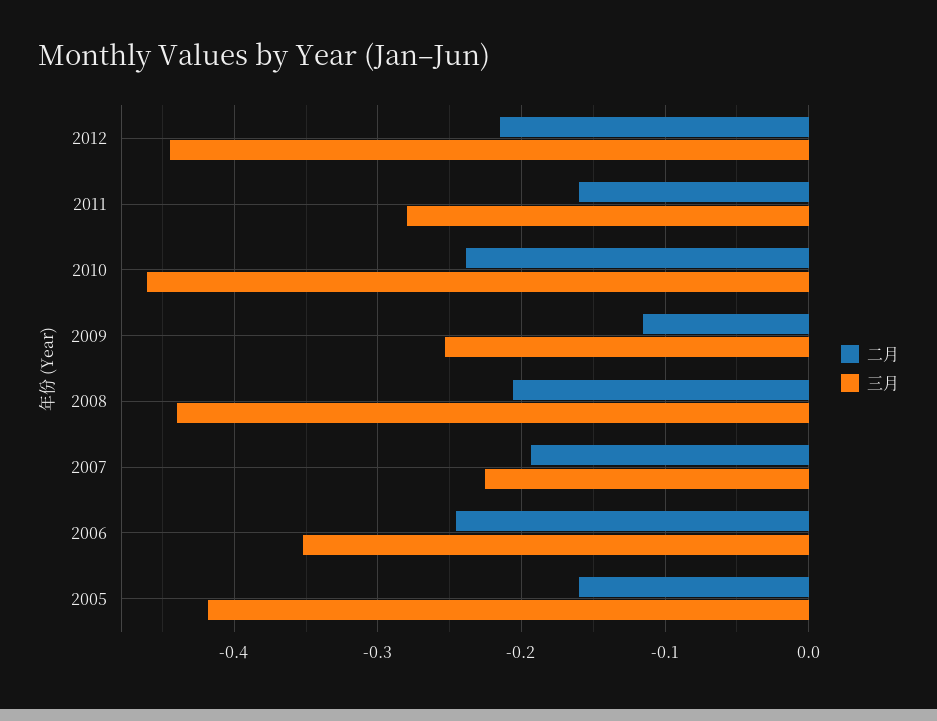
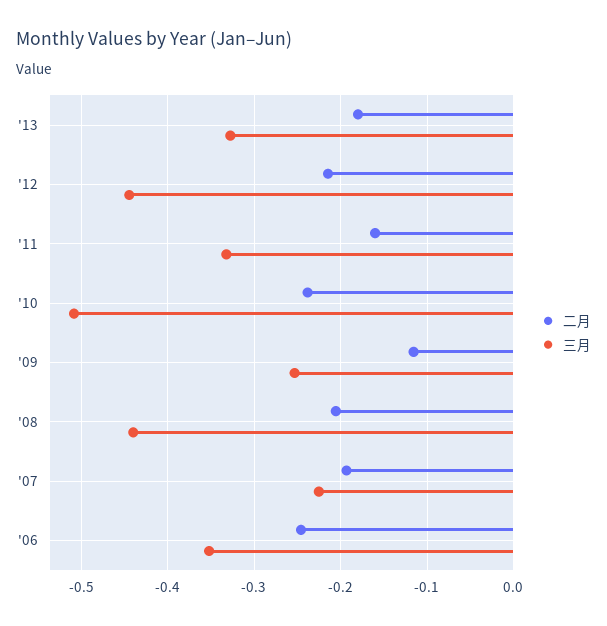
三月, 2011: -0.28 -> -0.33
三月, 2010: -0.46 -> -0.51
二月, 2005: -0.16 -> none
三月, 2005: -0.42 -> none
二月, '13: none -> -0.18
三月, '13: none -> -0.33

